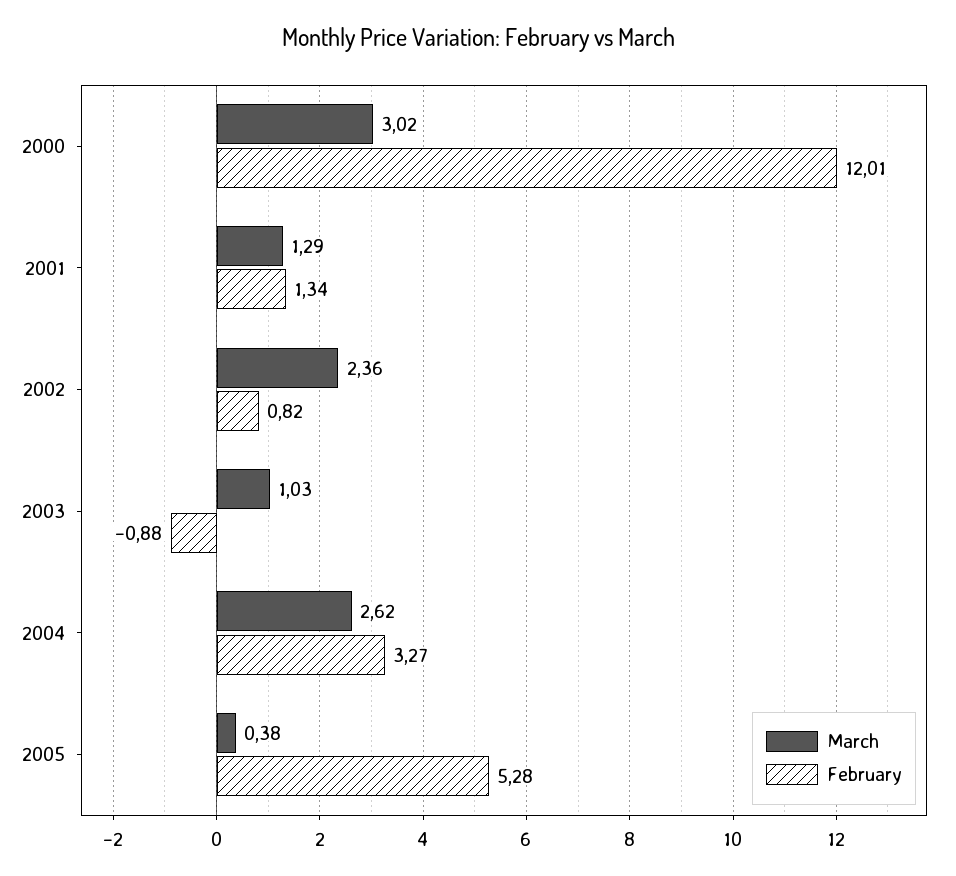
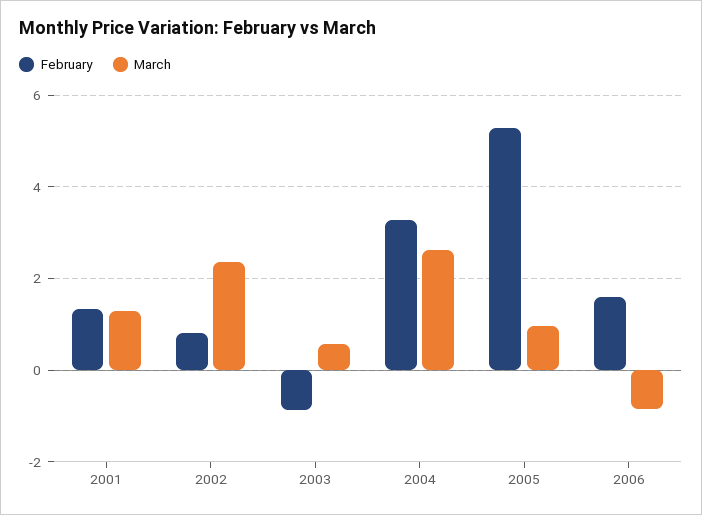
March, 2000: 3.02 -> none
February, 2000: 12.01 -> none
March, 2003: 1.03 -> 0.6
March, 2005: 0.38 -> 1
February, 2006: none -> 1.6
March, 2006: none -> -0.8

